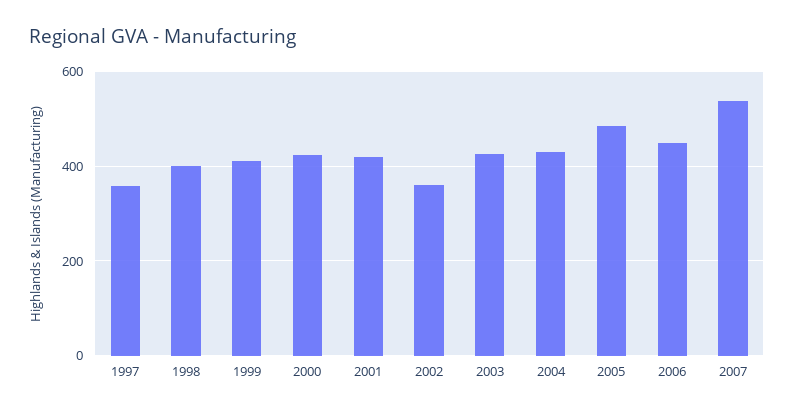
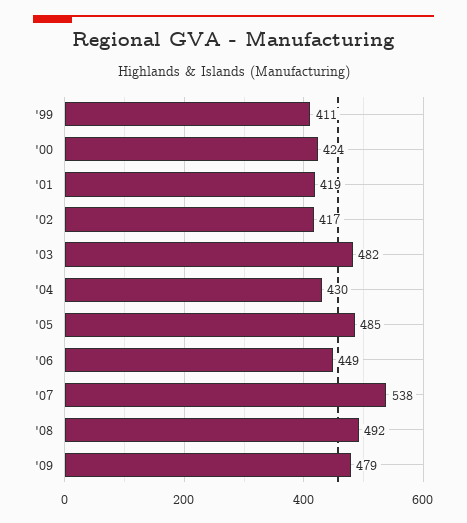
1997: 360 -> none
1998: 400 -> none
2002: 360 -> 417
2003: 420 -> 482
'08: none -> 492
'09: none -> 479

